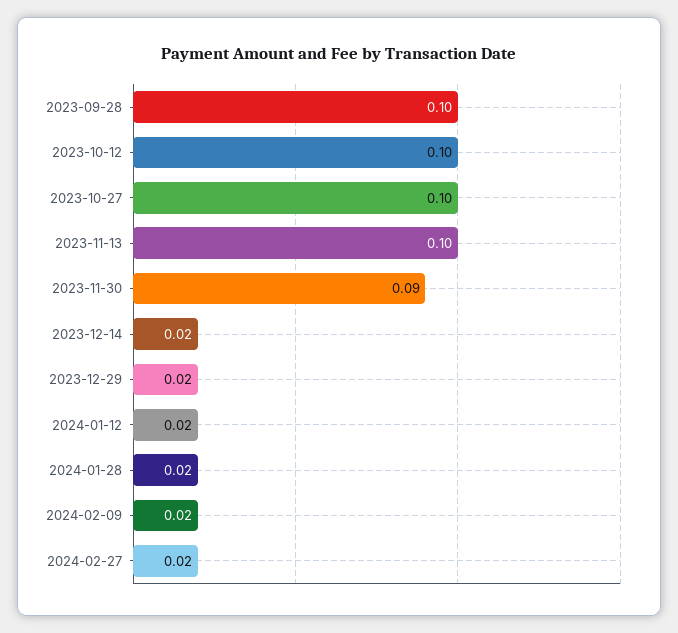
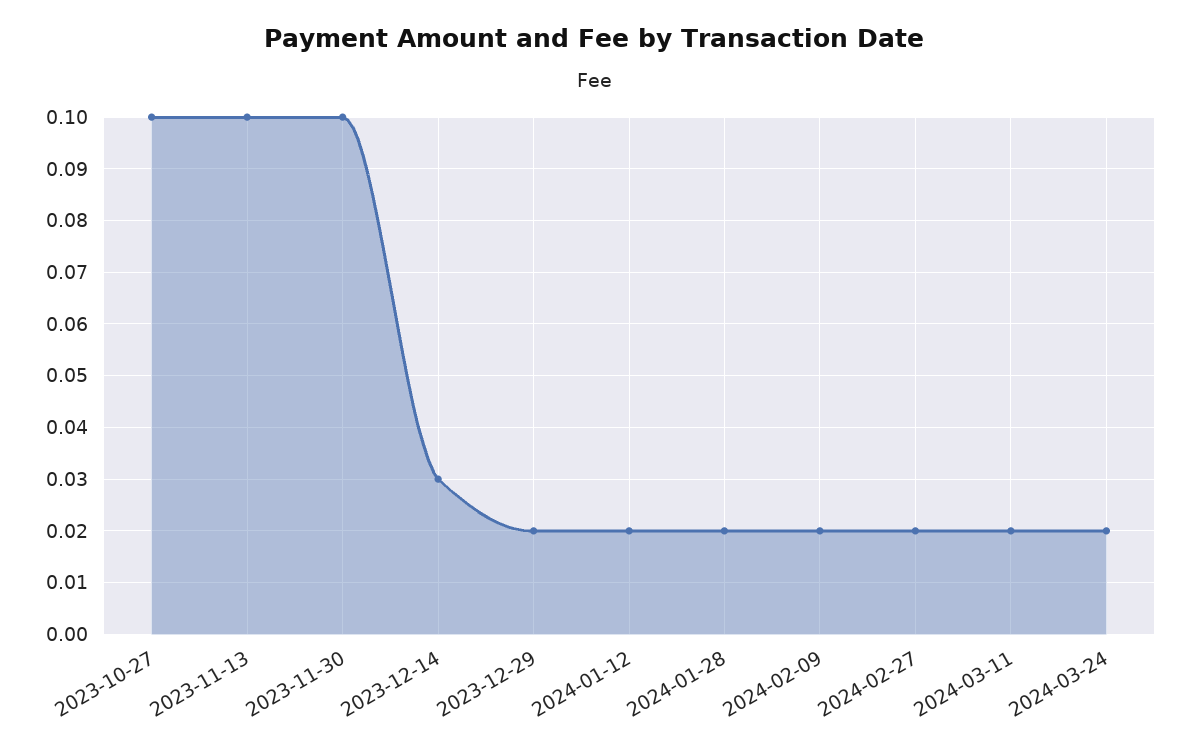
2023-09-28: 0.1 -> none
2023-10-12: 0.1 -> none
2023-11-30: 0.09 -> 0.1
2023-12-14: 0.02 -> 0.03
2024-03-11: none -> 0.02
2024-03-24: none -> 0.02

